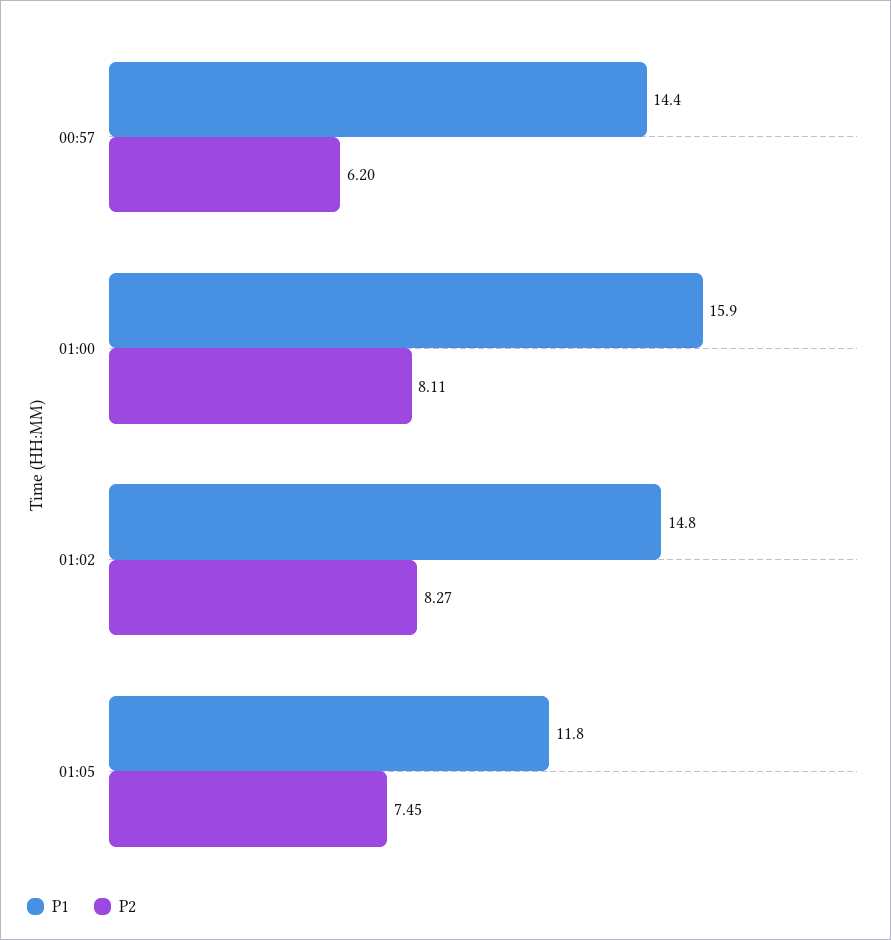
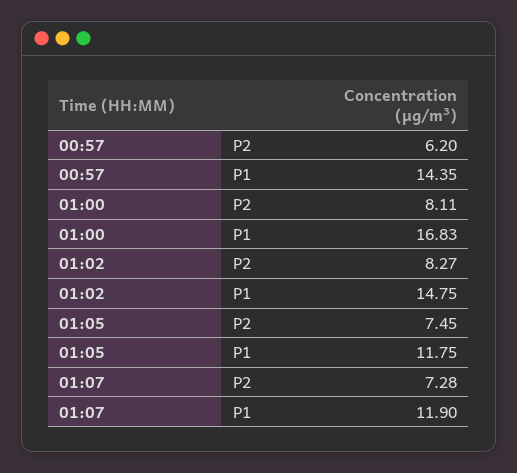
P1, 01:00: 15.9 -> 16.83
P2, 01:07: none -> 7.28
P1, 01:07: none -> 11.9

